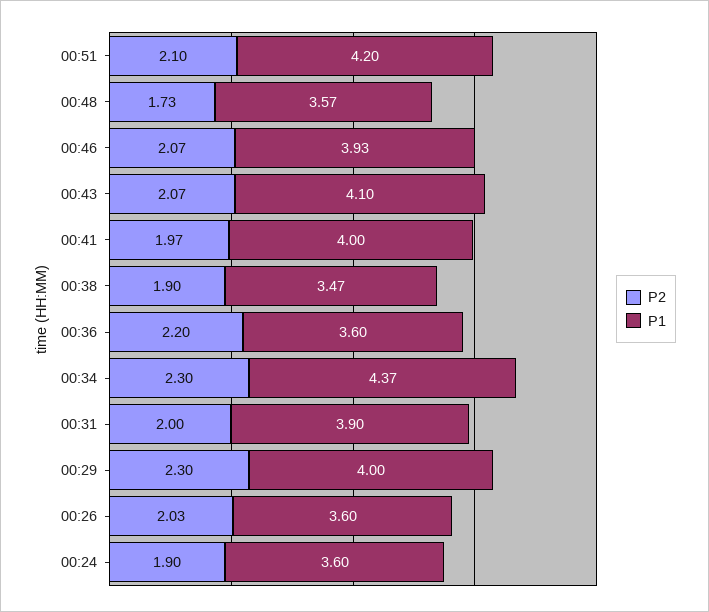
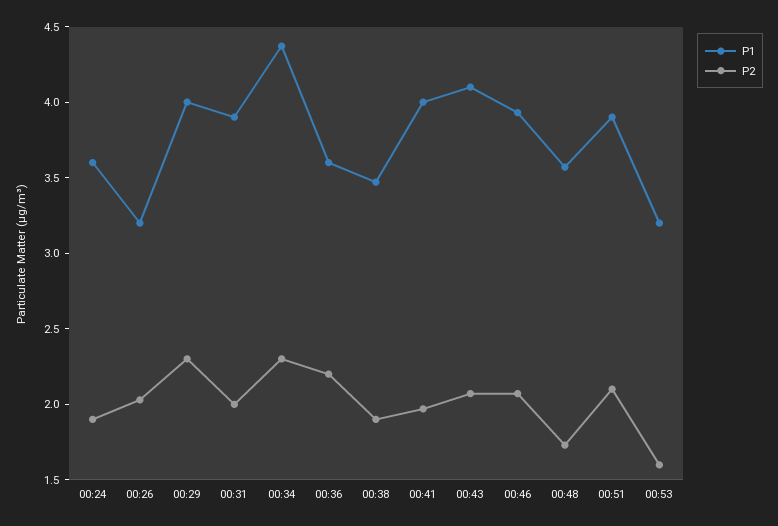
P1, 00:51: 4.2 -> 3.9
P1, 00:26: 3.6 -> 3.2
P1, 00:53: none -> 3.2
P2, 00:53: none -> 1.6

